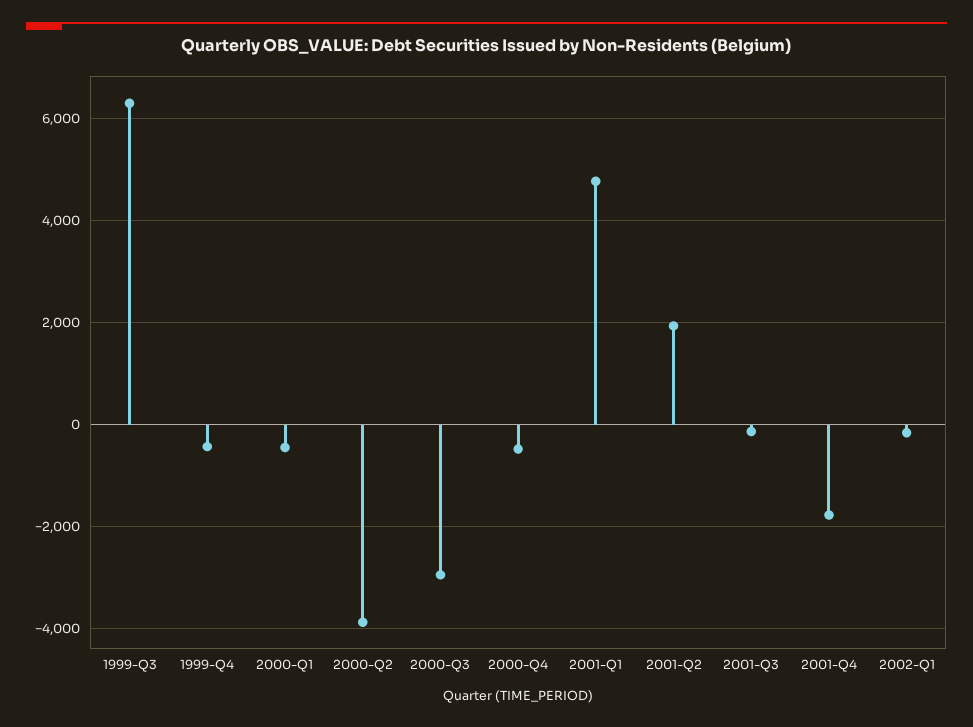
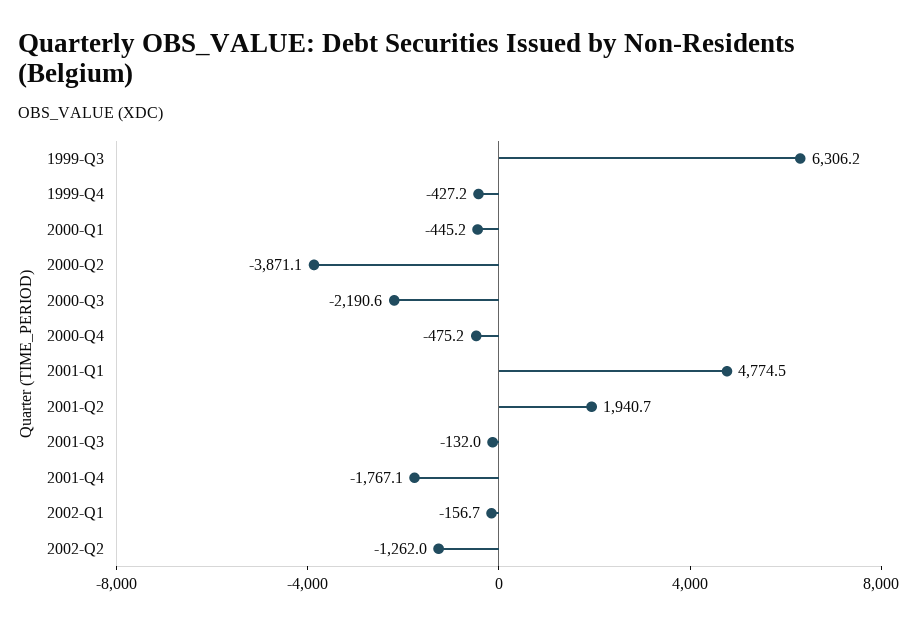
2000-Q3: -3000 -> -2190.6
2002-Q2: none -> -1262

